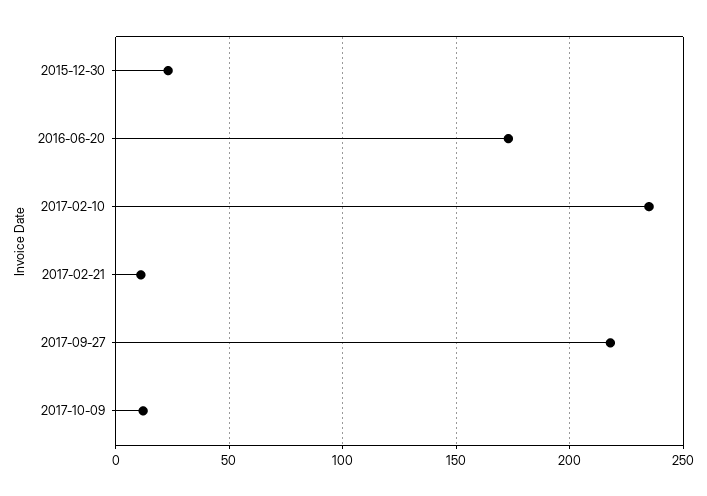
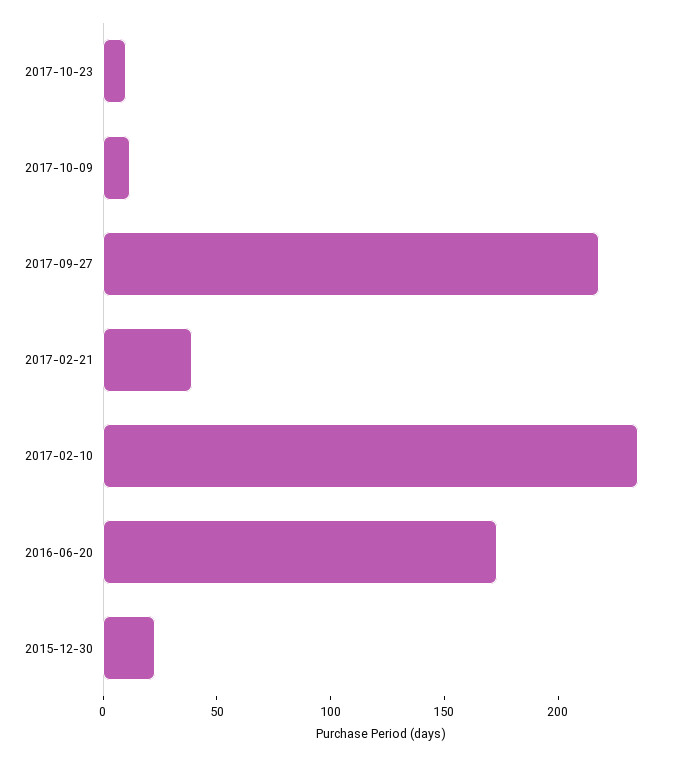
2017-02-21: 10 -> 40
2017-10-23: none -> 10

